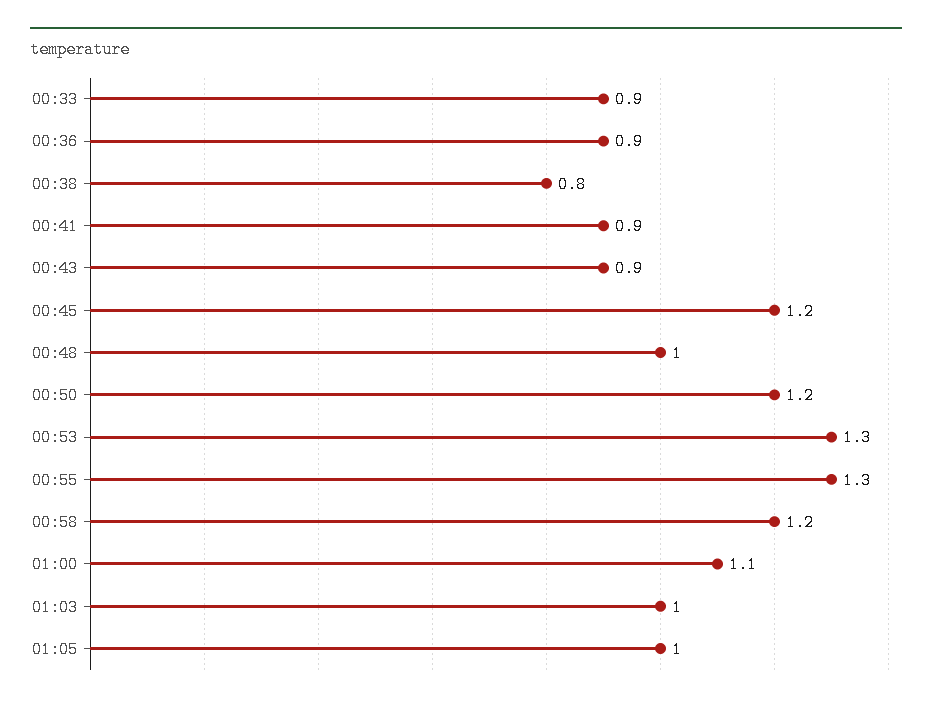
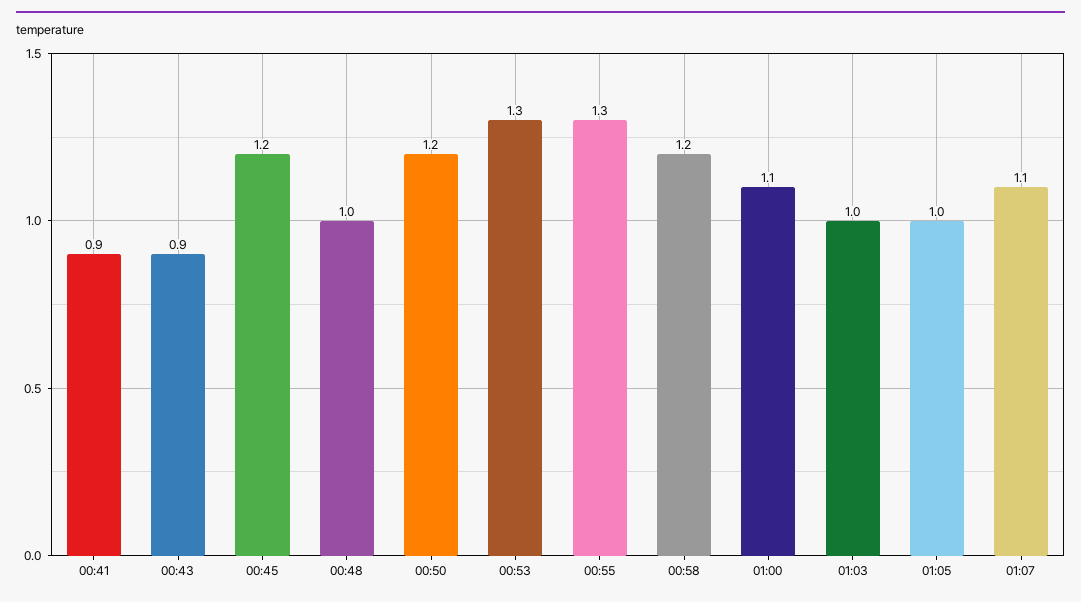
00:33: 0.9 -> none
00:36: 0.9 -> none
00:38: 0.8 -> none
01:07: none -> 1.1

